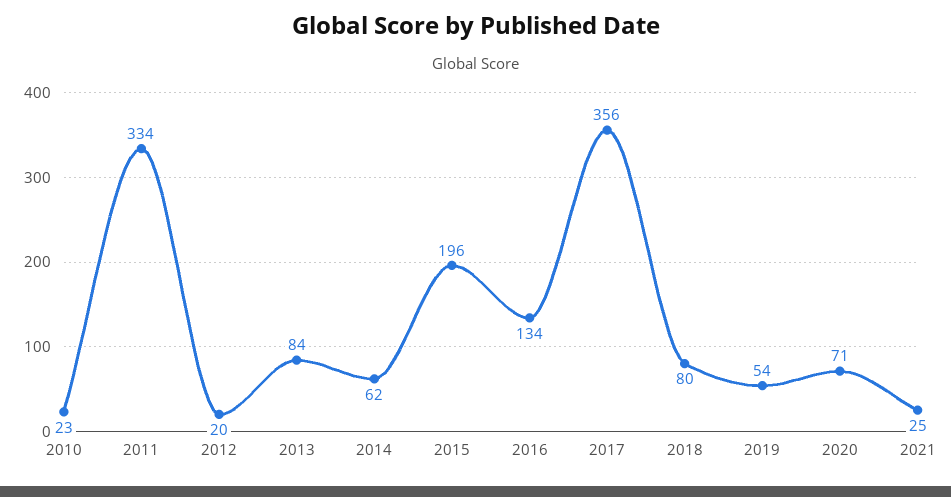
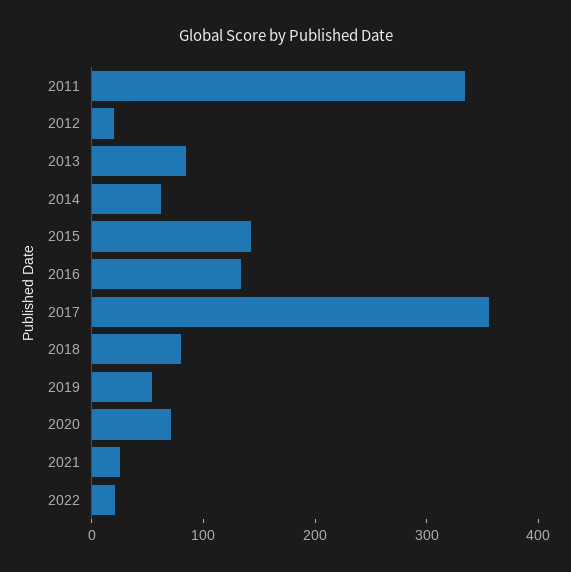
2010: 23 -> none
2015: 196 -> 140
2022: none -> 20

